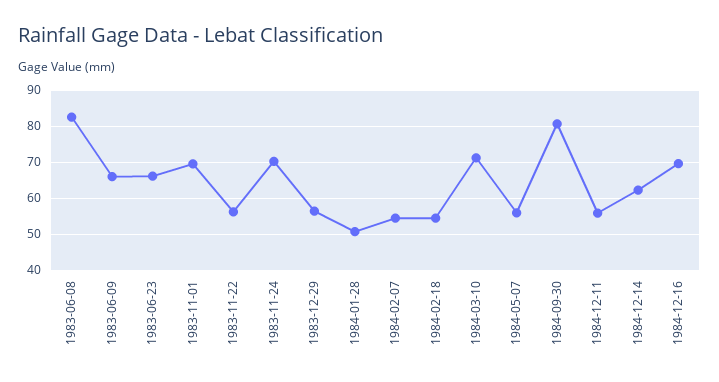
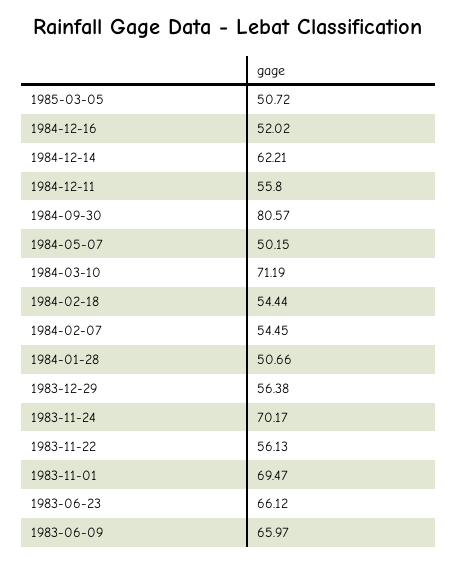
1983-06-08: 82 -> none
1984-05-07: 56 -> 50.15
1984-12-16: 70 -> 52.02
1985-03-05: none -> 50.72

